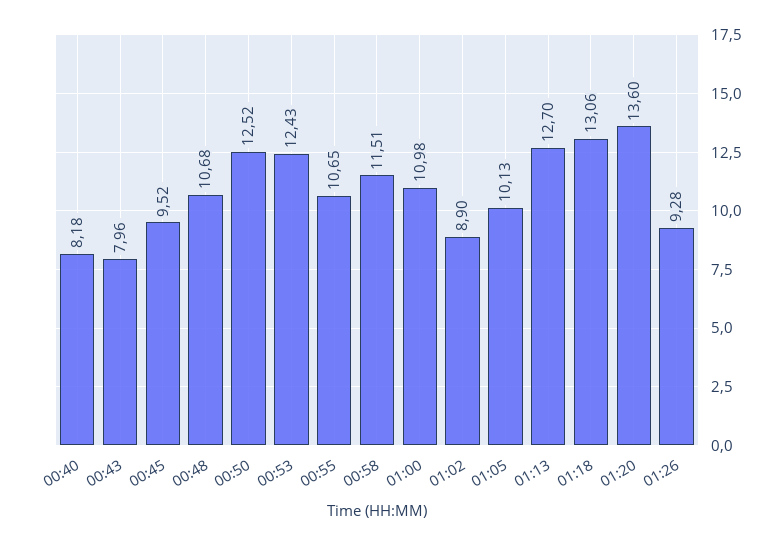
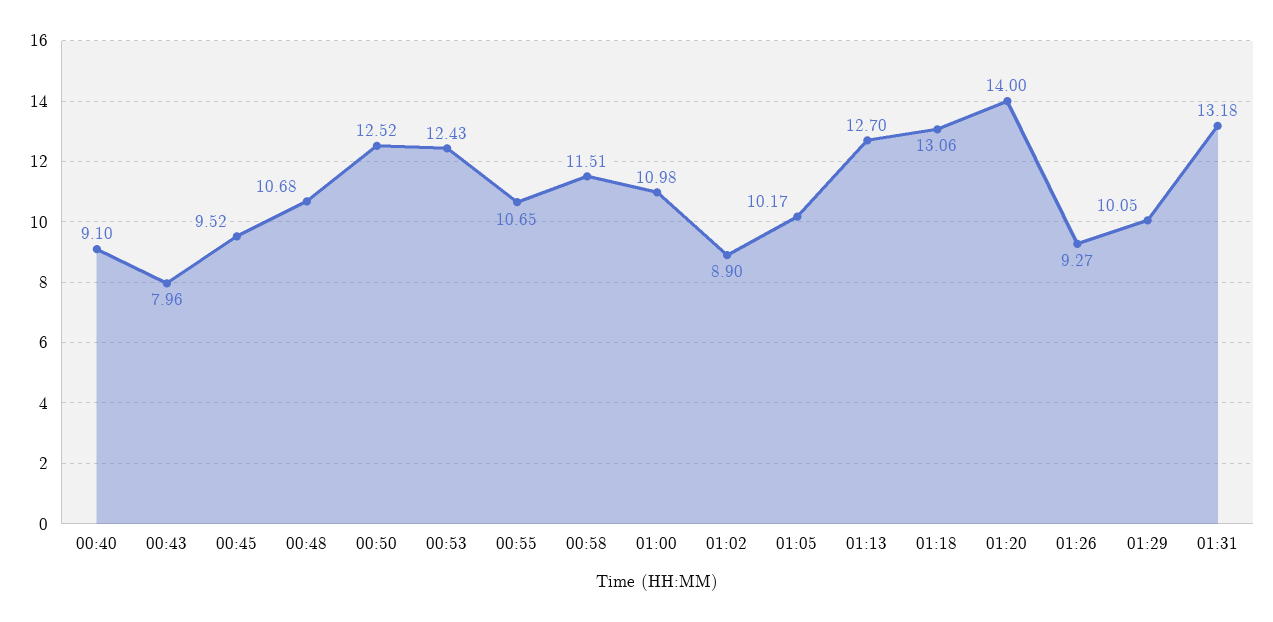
00:40: 8.18 -> 9.1
01:05: 10.13 -> 10.17
01:20: 13.6 -> 14
01:26: 9.28 -> 9.27
01:29: none -> 10.05
01:31: none -> 13.18

